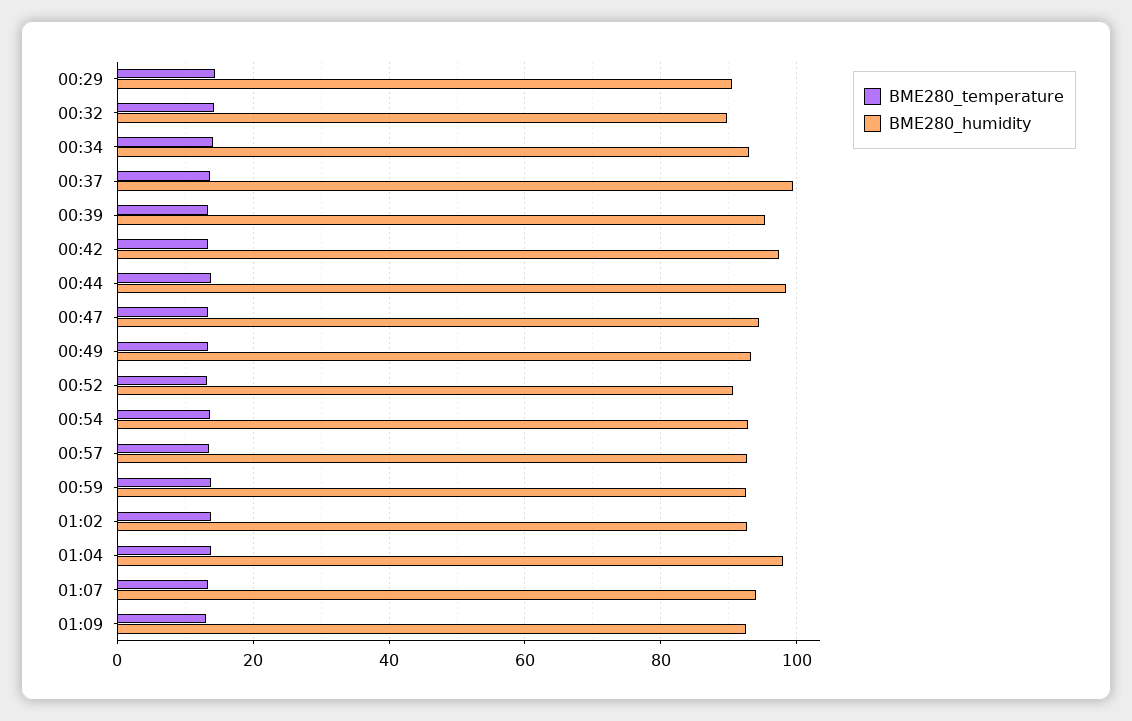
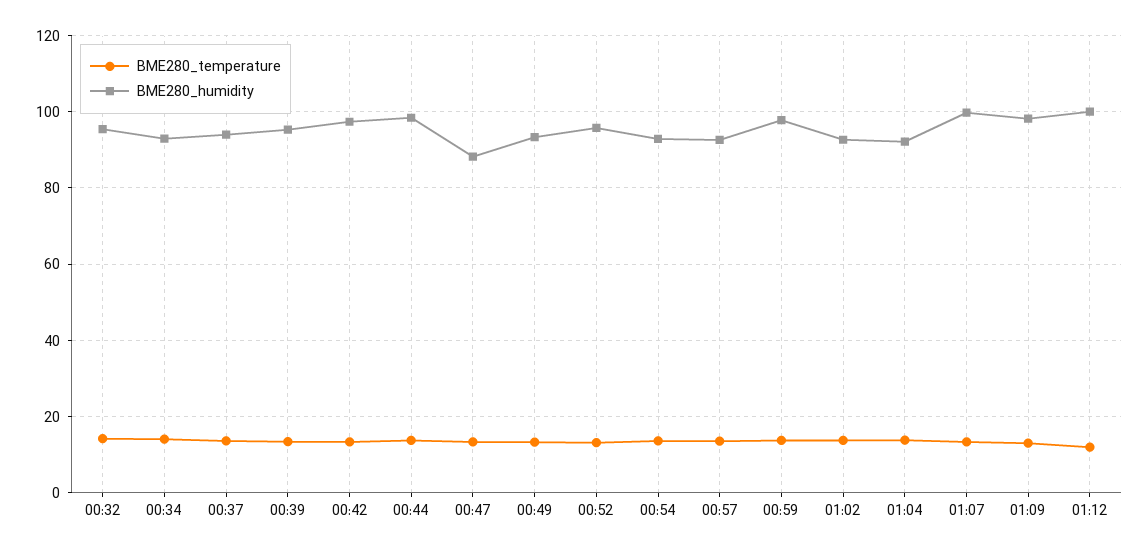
BME280_temperature, 00:29: 14 -> none
BME280_humidity, 00:29: 90 -> none
BME280_humidity, 00:32: 90 -> 96
BME280_humidity, 00:37: 100 -> 94
BME280_humidity, 00:47: 94 -> 88
BME280_humidity, 00:52: 90 -> 96
BME280_humidity, 00:59: 92 -> 98
BME280_humidity, 01:04: 98 -> 92
BME280_humidity, 01:07: 94 -> 100
BME280_humidity, 01:09: 92 -> 98
BME280_temperature, 01:12: none -> 12
BME280_humidity, 01:12: none -> 100

